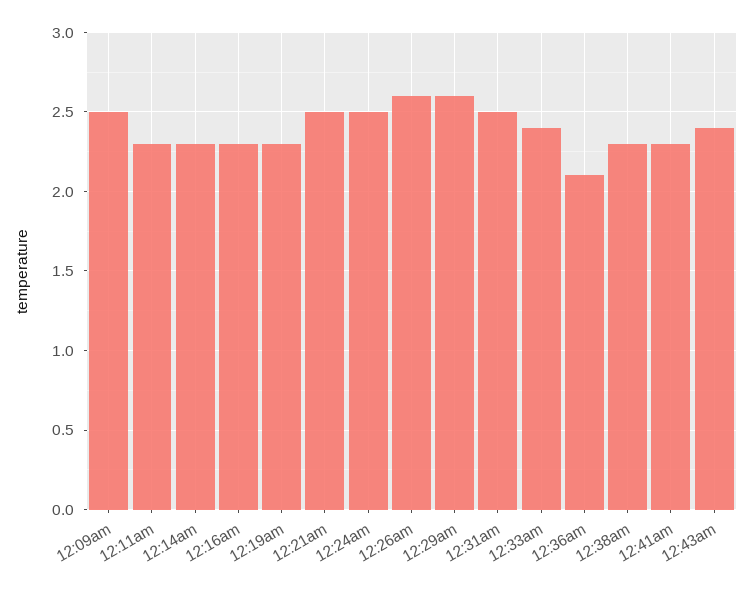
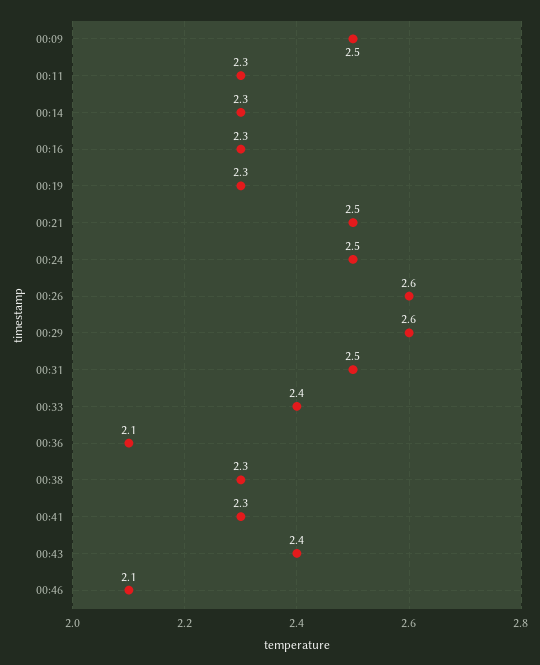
00:46: none -> 2.1

